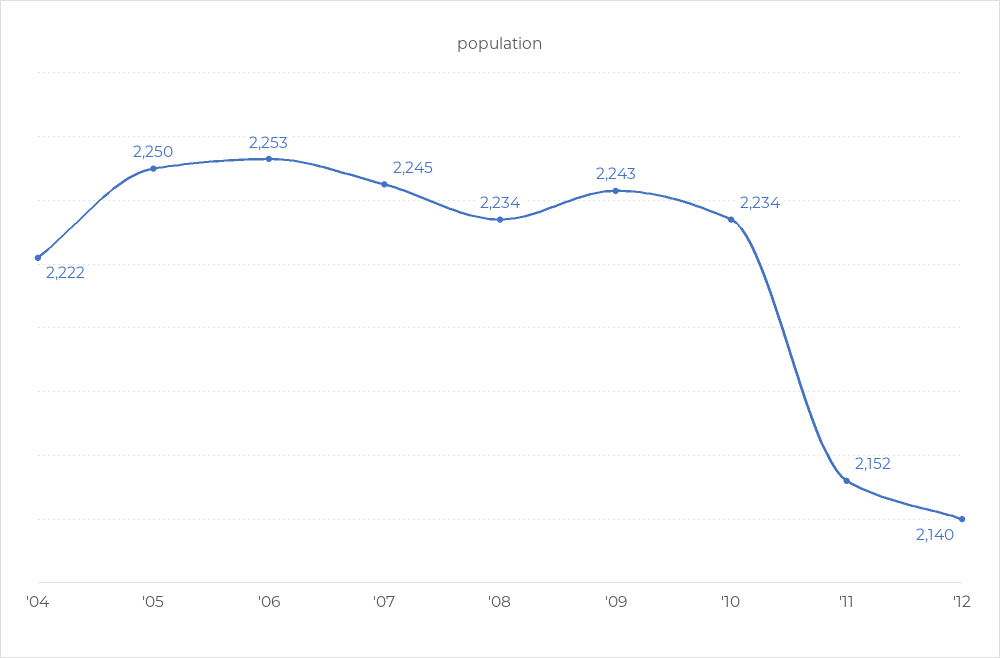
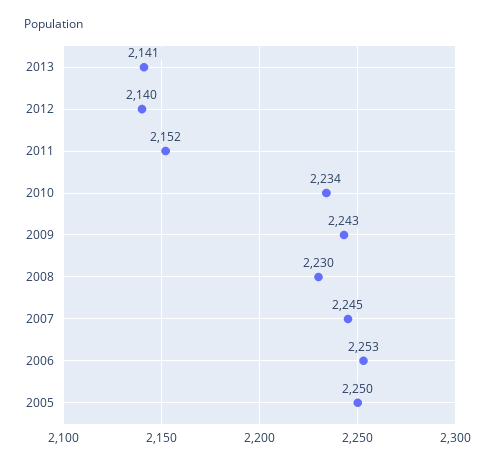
'04: 2222 -> none
'08: 2234 -> 2230
2013: none -> 2141

